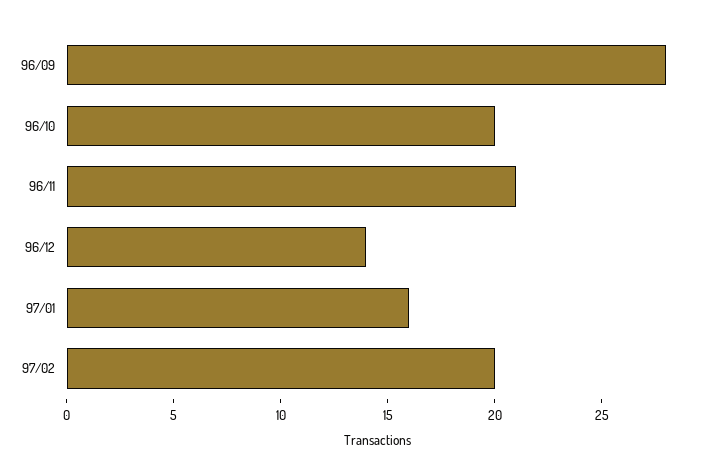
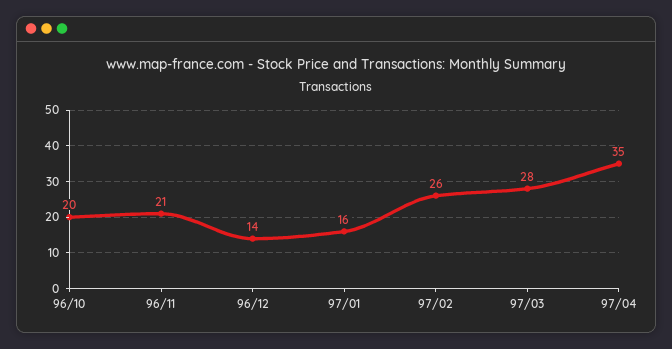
96/09: 28 -> none
97/02: 20 -> 26
97/03: none -> 28
97/04: none -> 35

